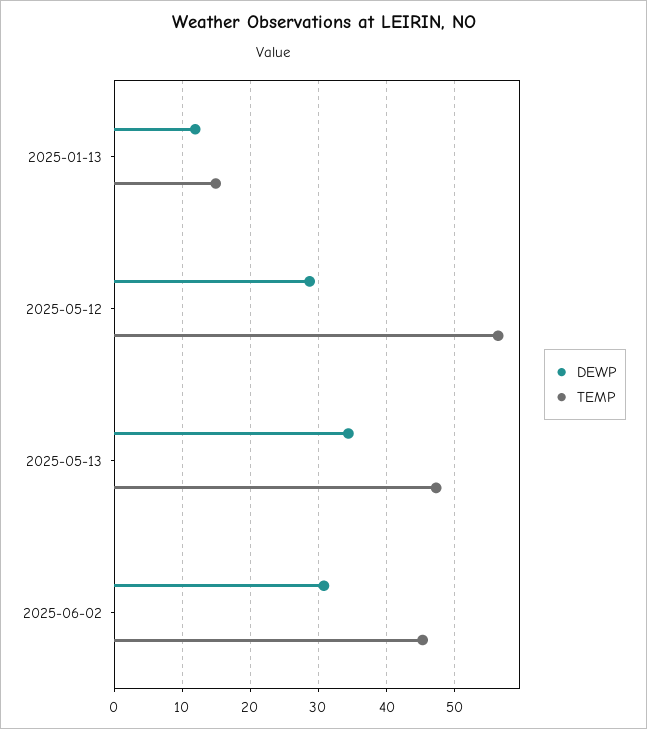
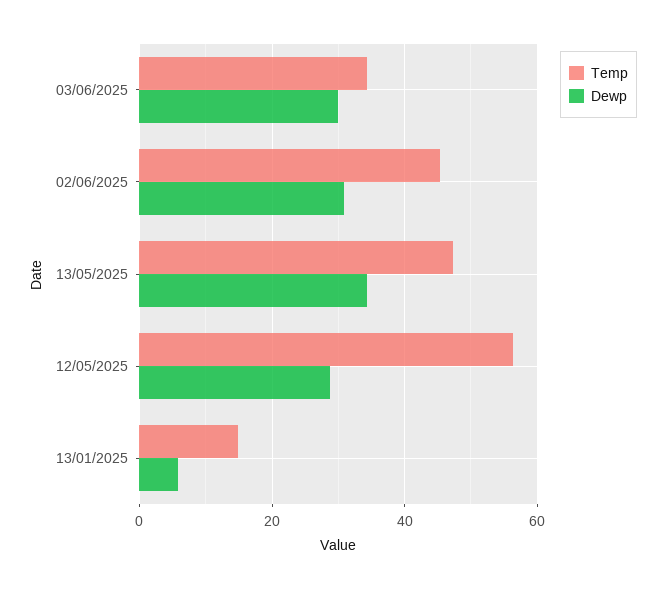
DEWP, 2025-01-13: 12 -> 6
TEMP, 03/06/2025: none -> 34
DEWP, 03/06/2025: none -> 30

